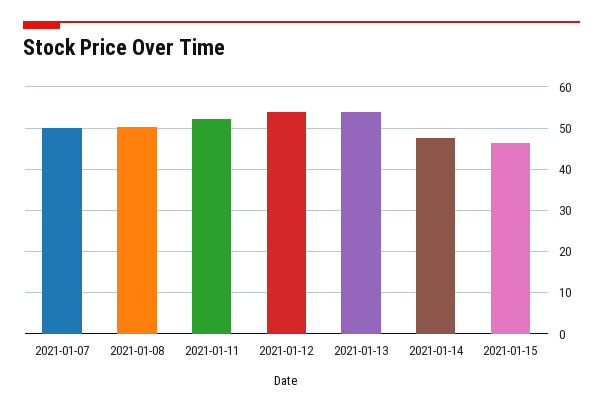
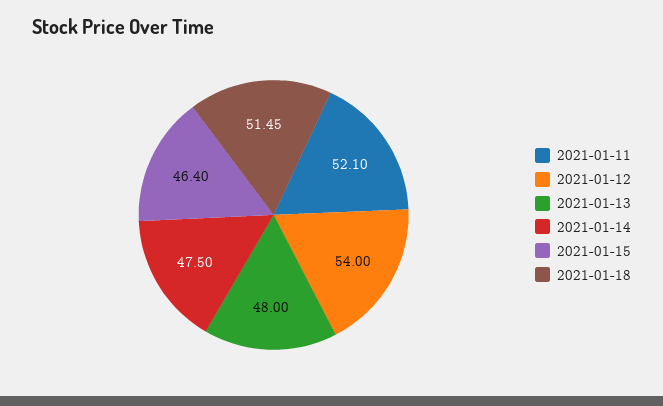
2021-01-07: 50 -> none
2021-01-08: 50 -> none
2021-01-13: 54 -> 48
2021-01-18: none -> 51.45

